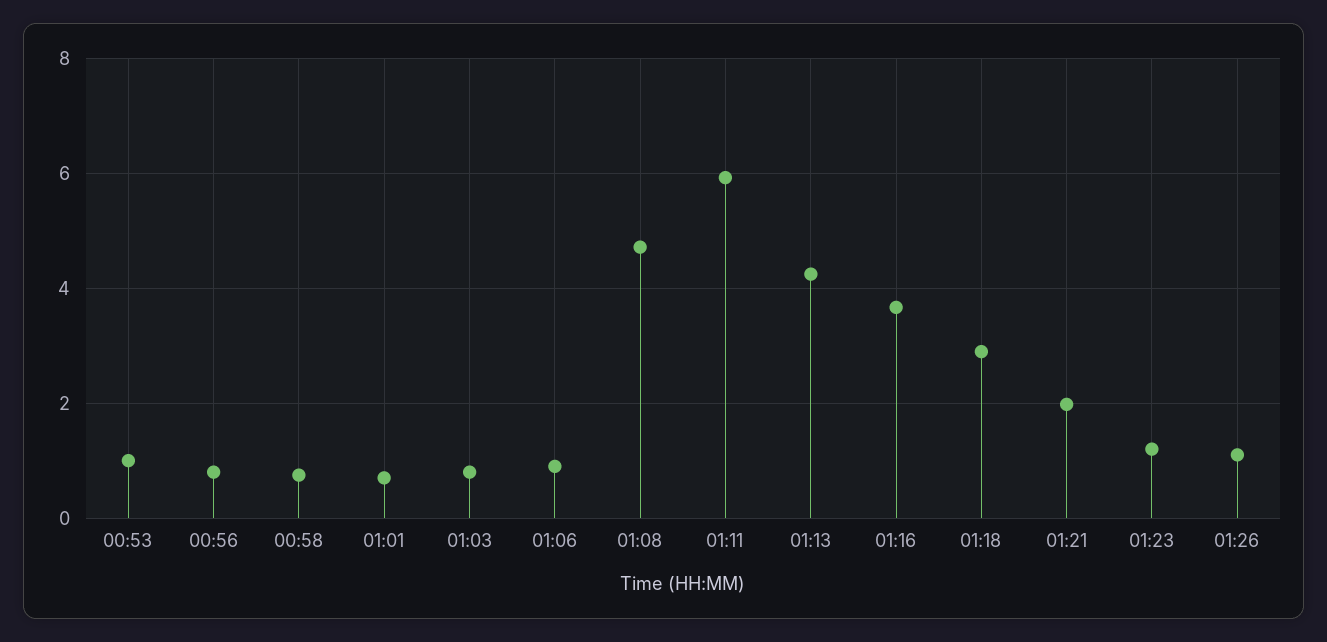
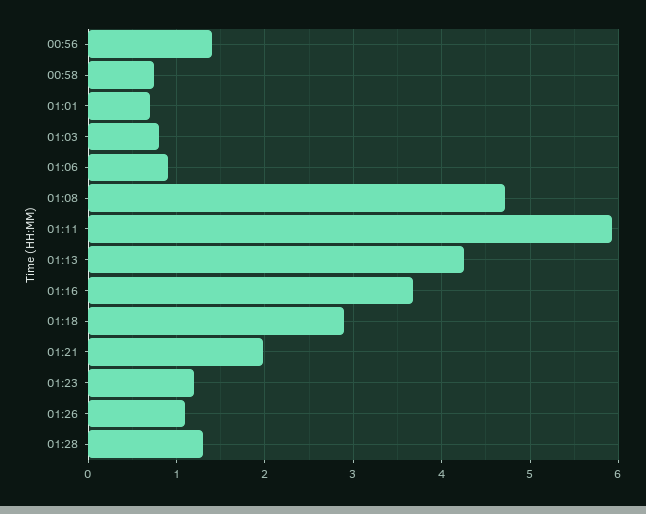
00:53: 1 -> none
00:56: 0.8 -> 1.4
01:28: none -> 1.3

